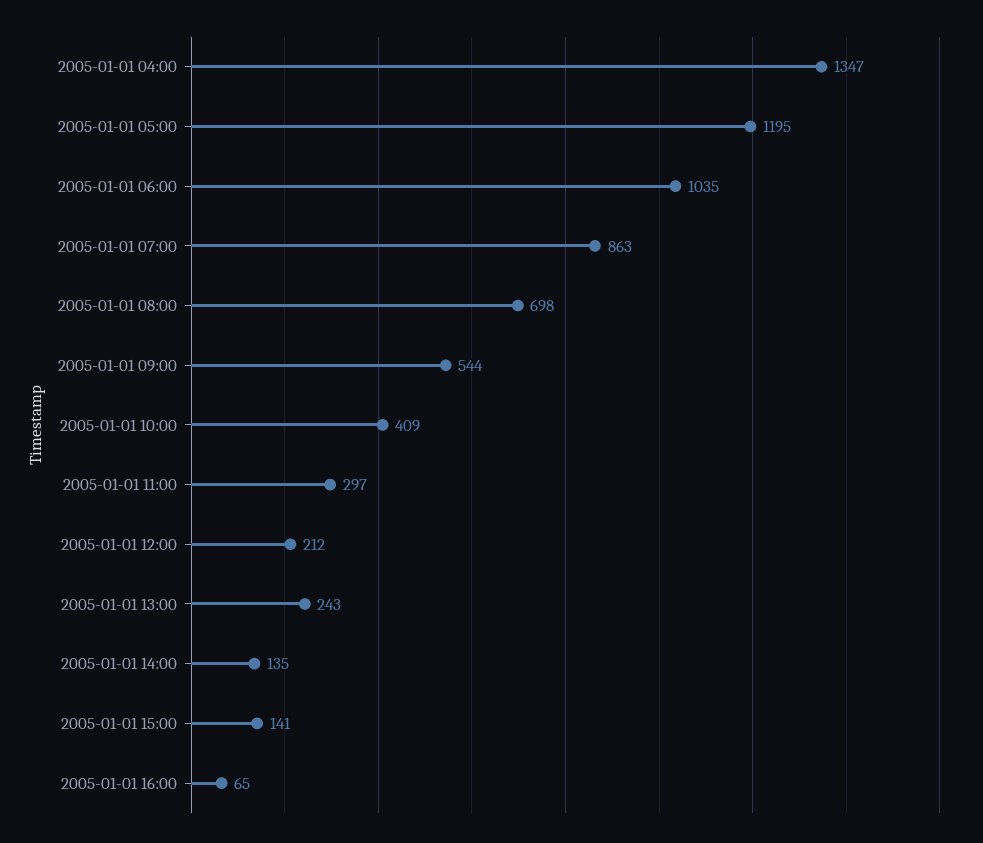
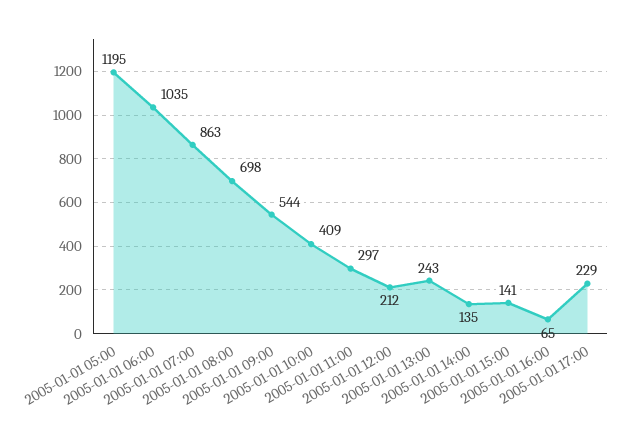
2005-01-01 04:00: 1347 -> none
2005-01-01 17:00: none -> 229

